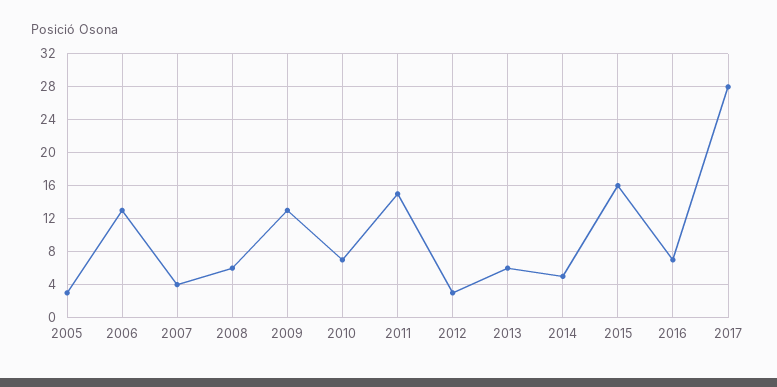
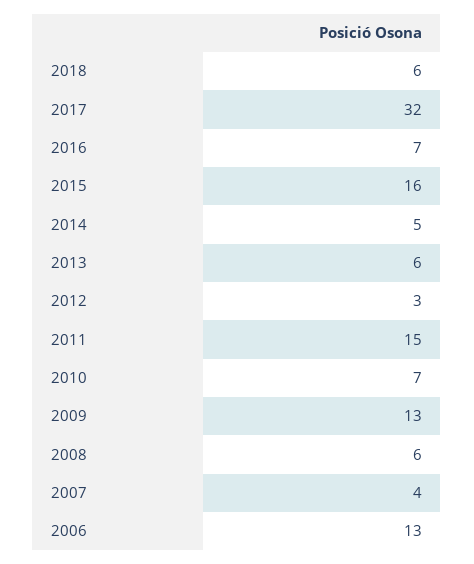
2005: 3 -> none
2017: 28 -> 32
2018: none -> 6

